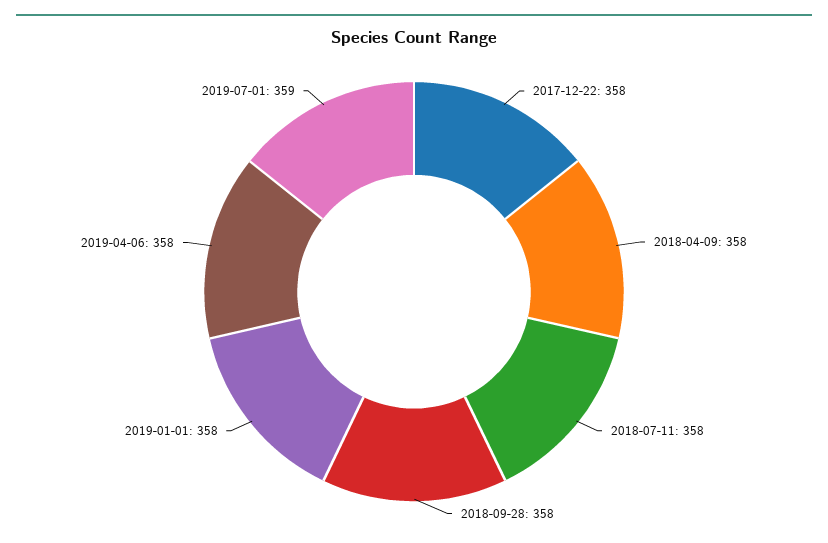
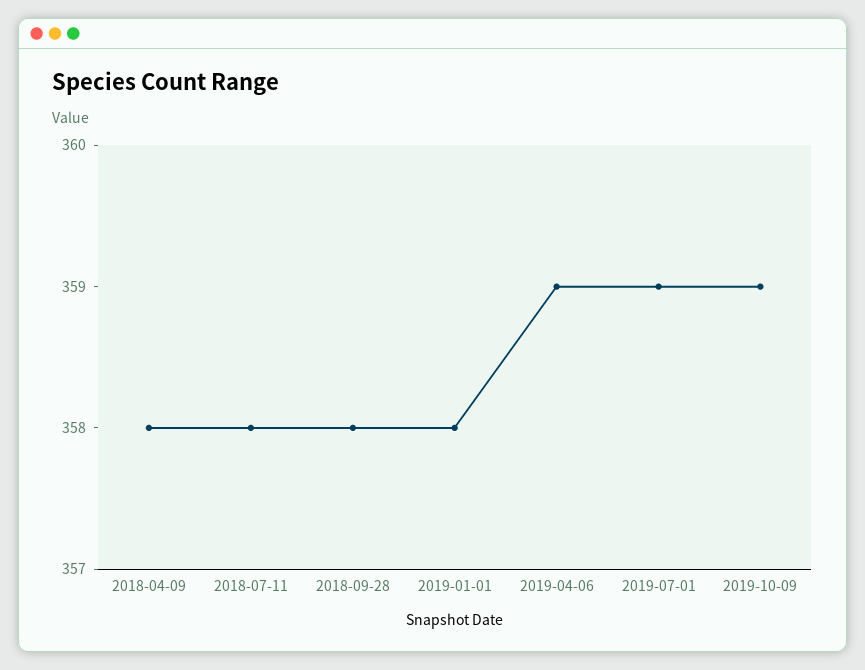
2017-12-22: 358 -> none
2019-04-06: 358 -> 359
2019-10-09: none -> 359

